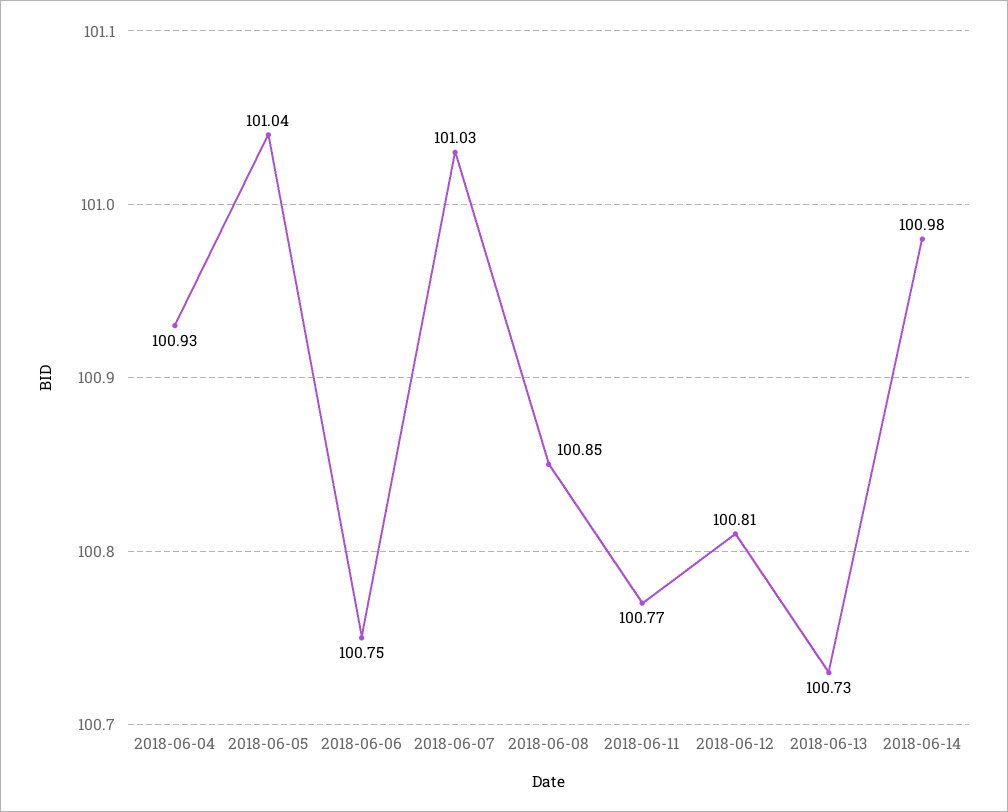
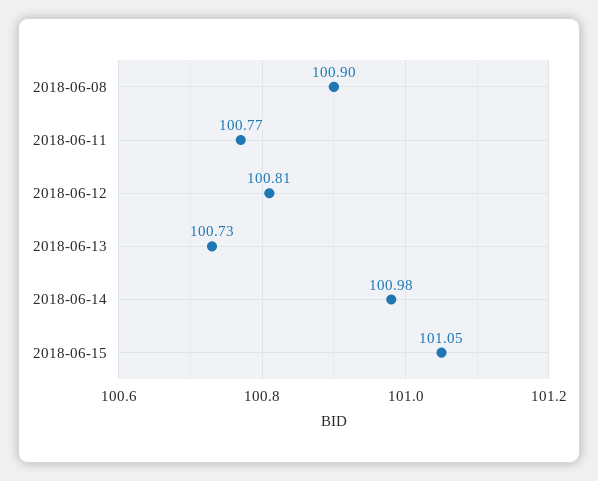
2018-06-04: 100.93 -> none
2018-06-05: 101.04 -> none
2018-06-06: 100.75 -> none
2018-06-07: 101.03 -> none
2018-06-08: 100.85 -> 100.9
2018-06-15: none -> 101.05

